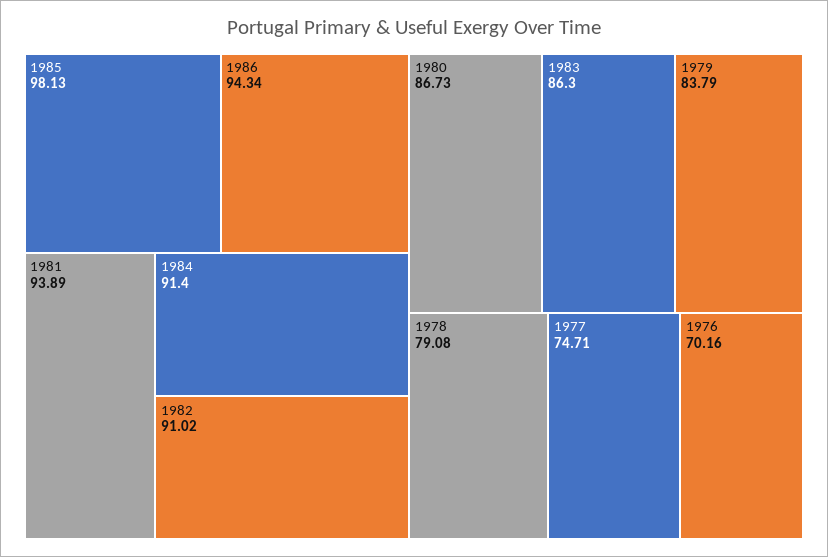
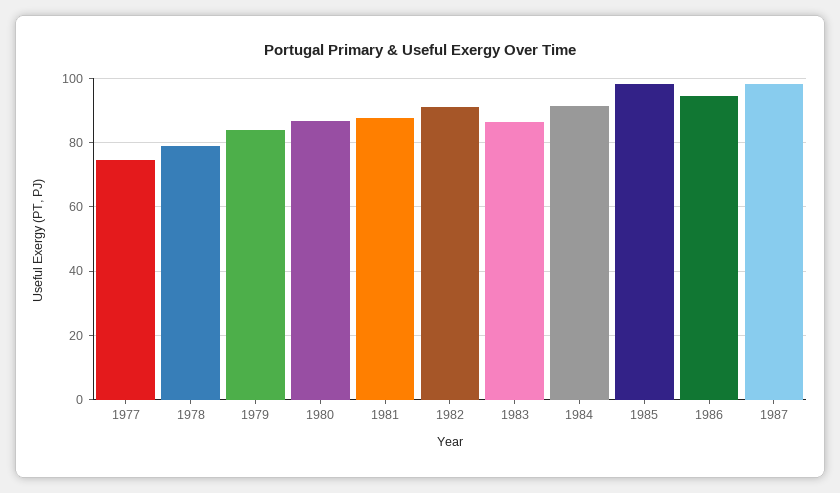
1981: 93.89 -> 88
1976: 70.16 -> none
1987: none -> 98

